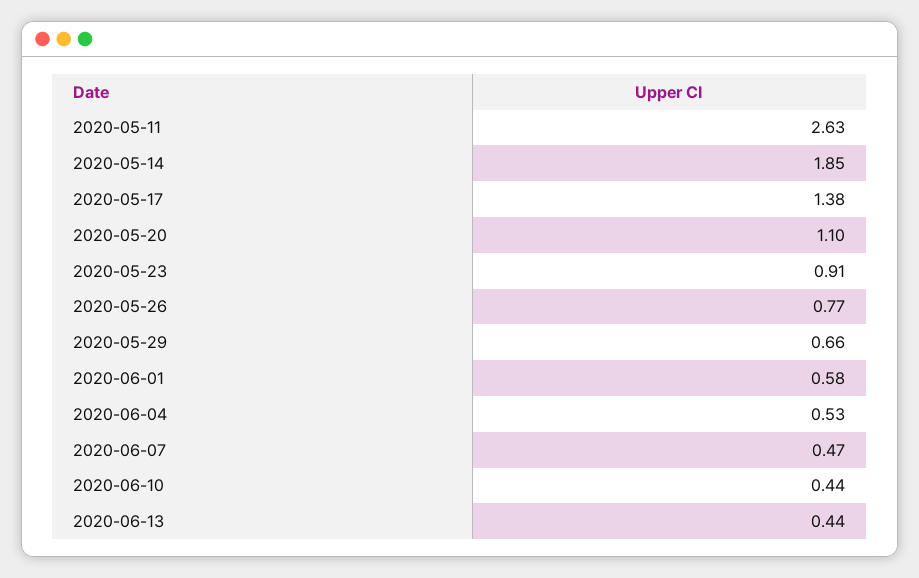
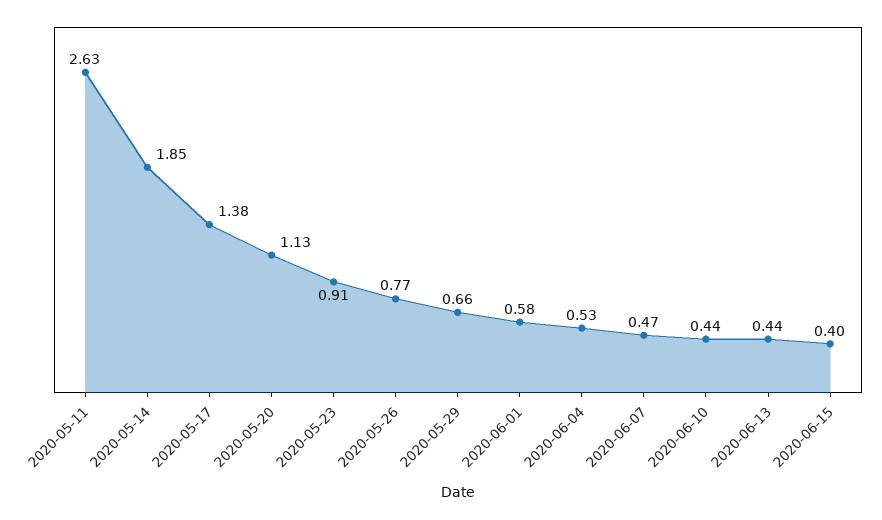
2020-05-20: 1.1 -> 1.13
2020-06-15: none -> 0.4

